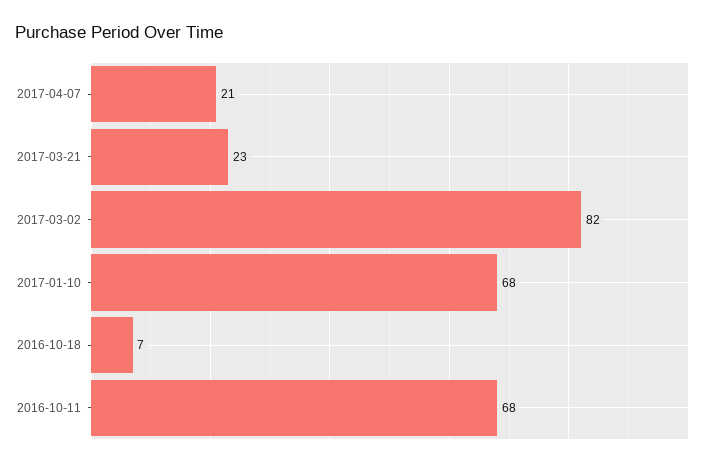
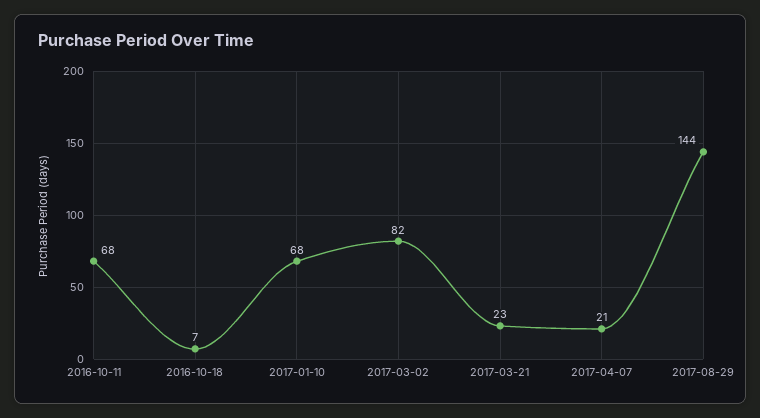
2017-08-29: none -> 144

